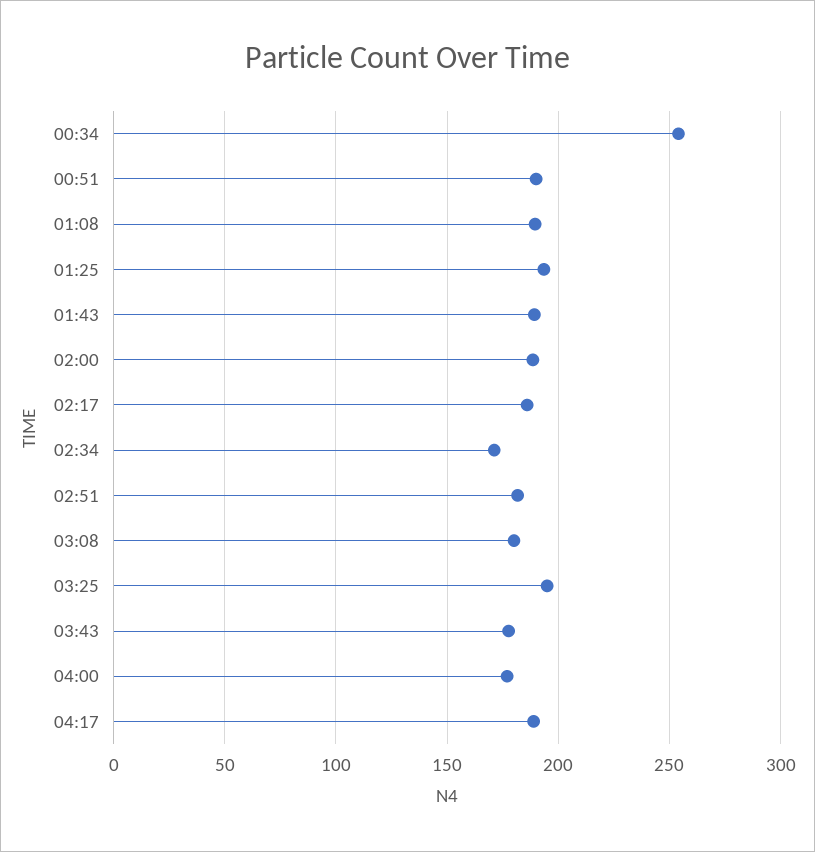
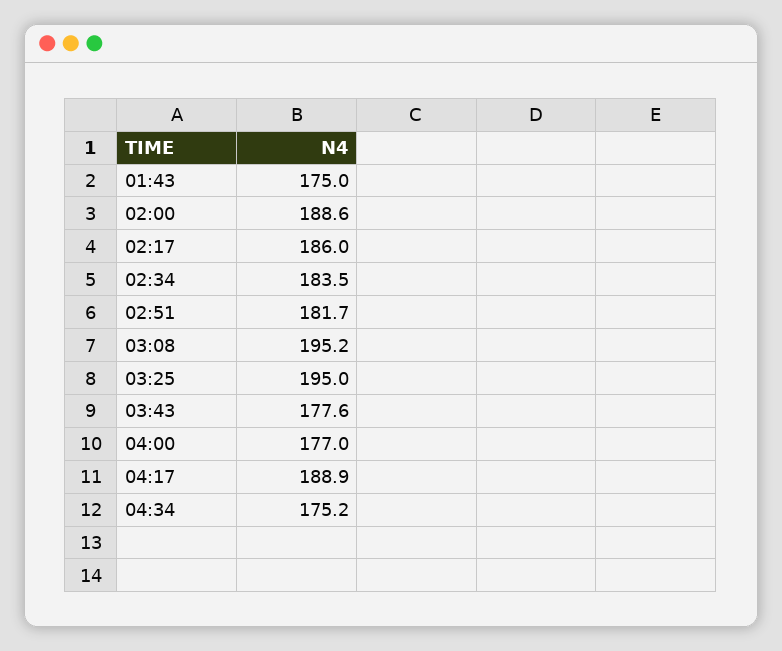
00:34: 255 -> none
00:51: 190 -> none
01:08: 190 -> none
01:25: 195 -> none
01:43: 190 -> 175
02:34: 170 -> 183.5
03:08: 180 -> 195.2
04:34: none -> 175.2

